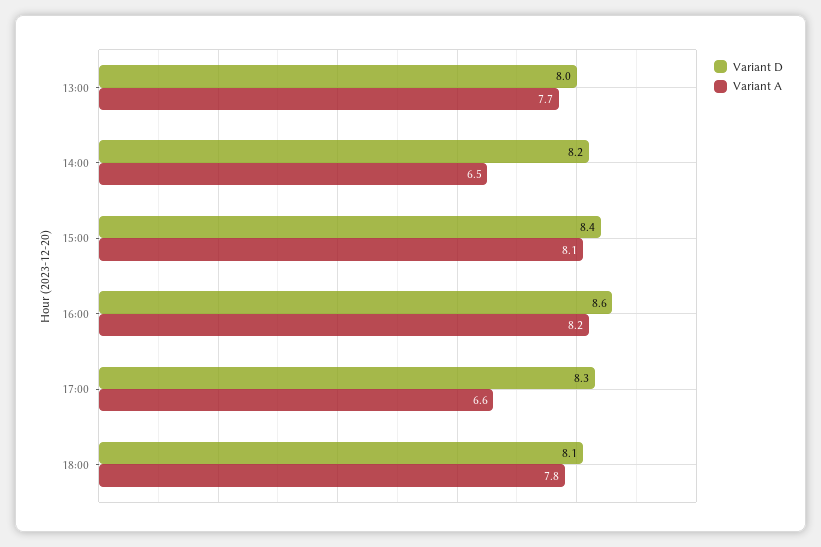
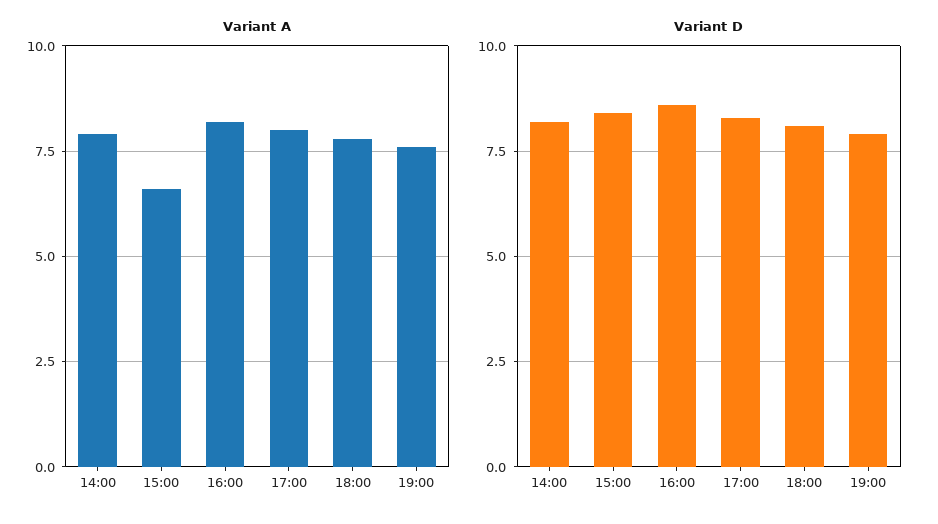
Variant D, 13:00: 8 -> none
Variant A, 13:00: 7.7 -> none
Variant A, 14:00: 6.5 -> 8
Variant A, 15:00: 8.1 -> 6.5
Variant A, 17:00: 6.6 -> 8
Variant A, 19:00: none -> 7.5
Variant D, 19:00: none -> 8

